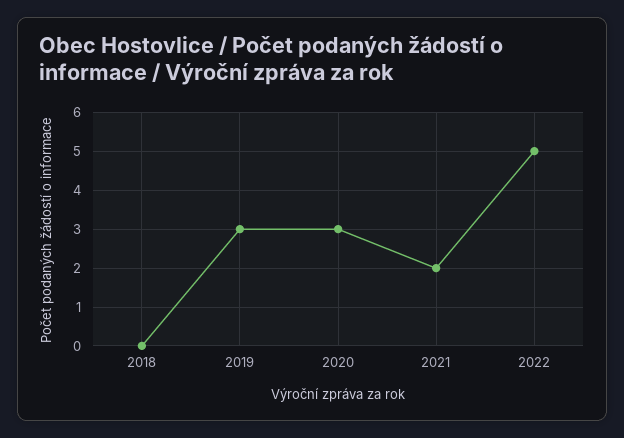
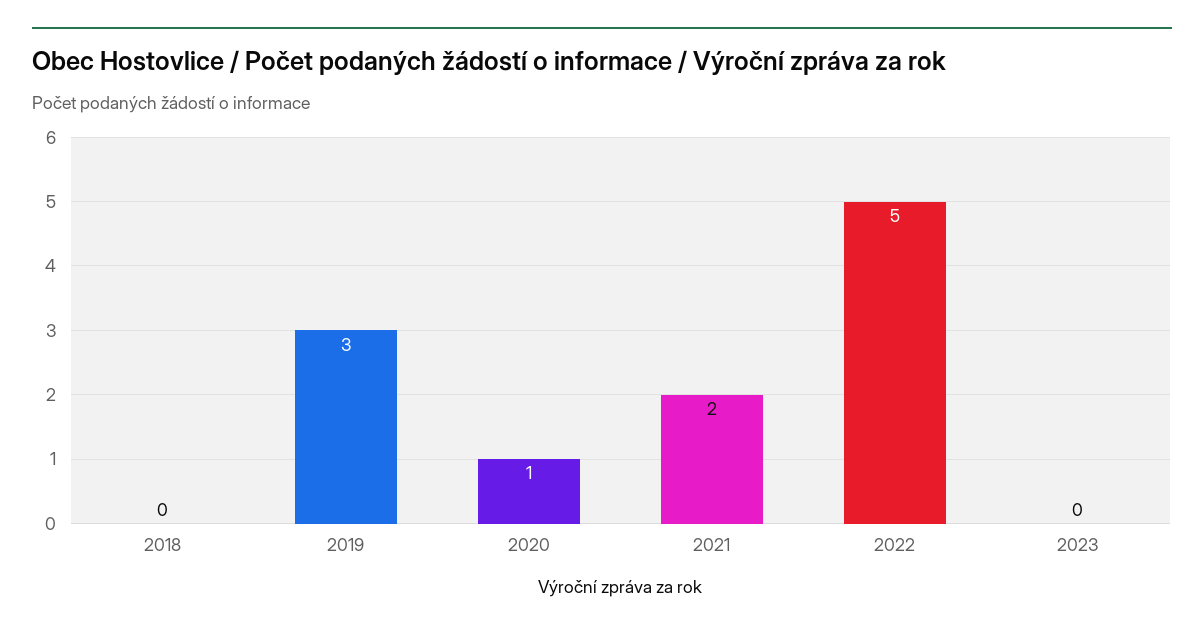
2020: 3 -> 1
2023: none -> 0

